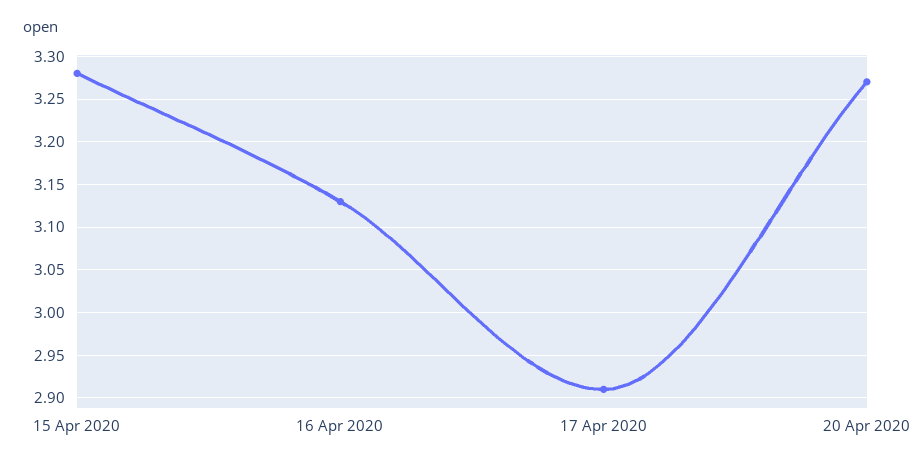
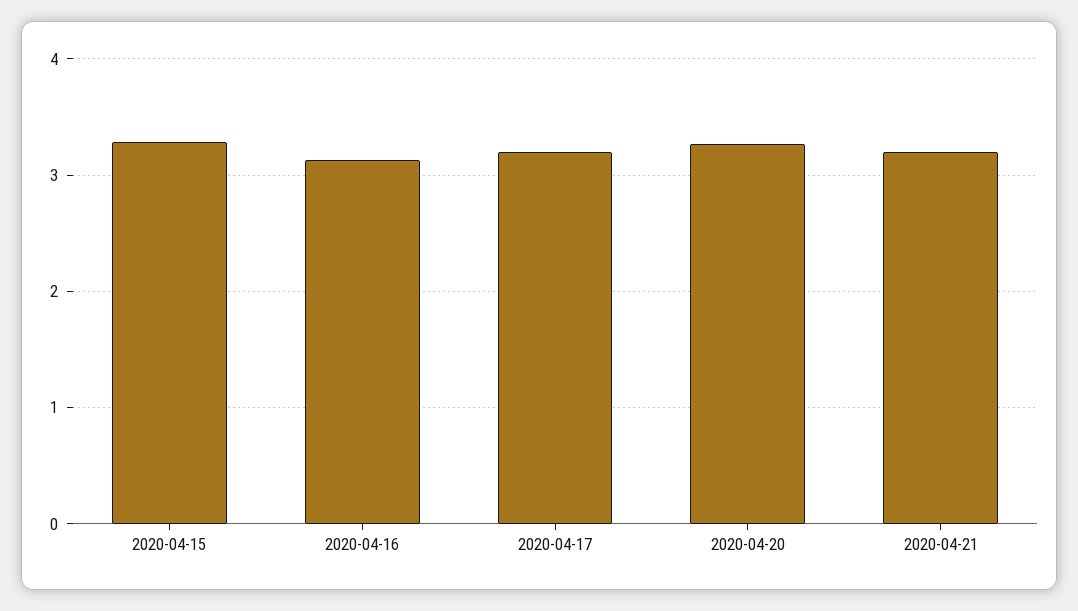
17 Apr 2020: 2.91 -> 3.2
2020-04-21: none -> 3.2

